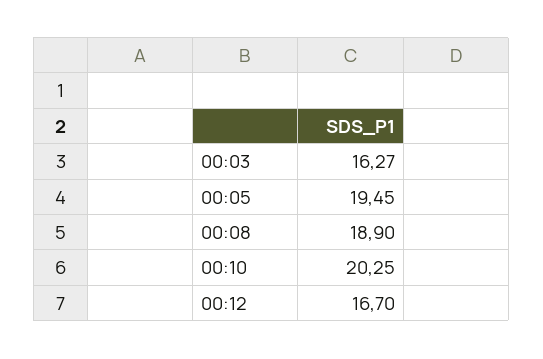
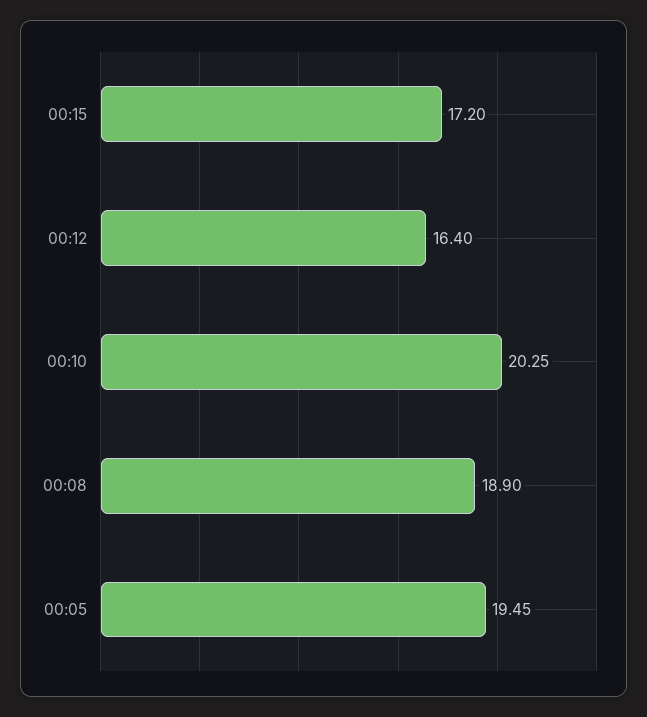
00:03: 16.27 -> none
00:12: 16.7 -> 16.4
00:15: none -> 17.2

